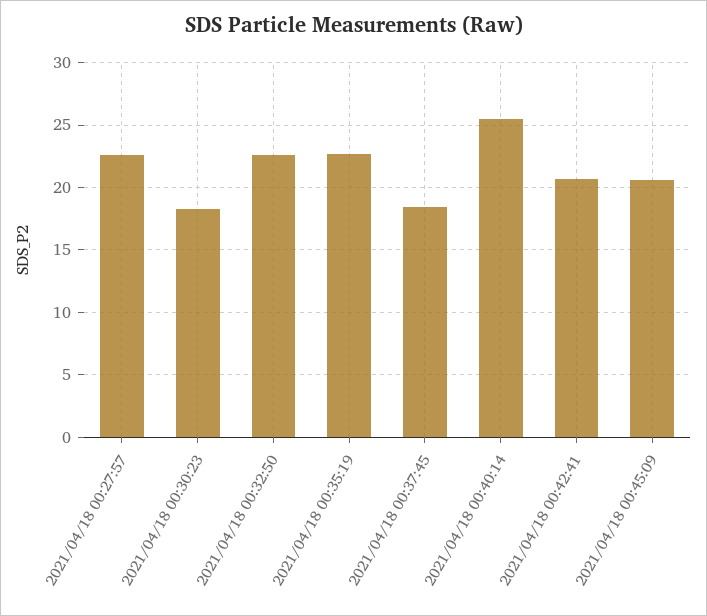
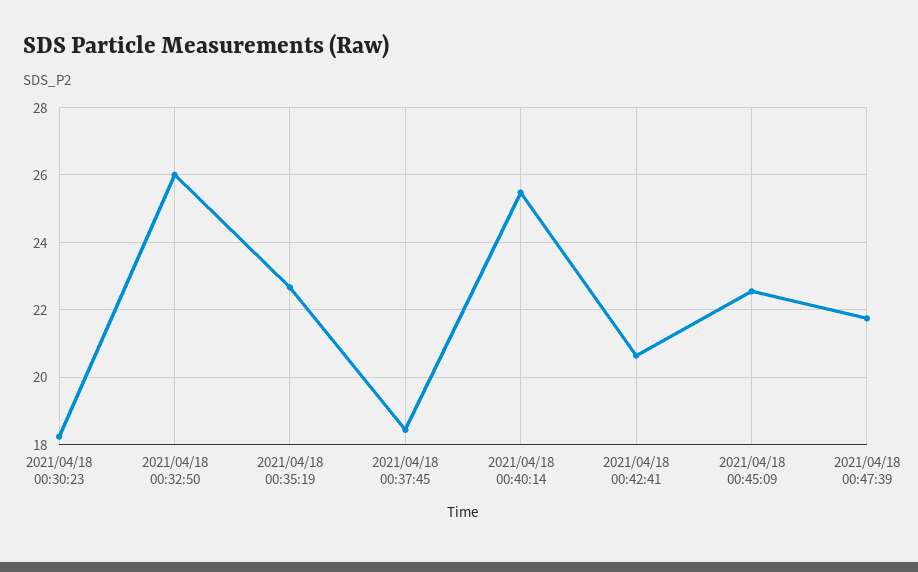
2021/04/18 00:27:57: 22.5 -> none
2021/04/18 00:32:50: 22.5 -> 26
2021/04/18 00:45:09: 20.5 -> 22.6
2021/04/18 00:47:39: none -> 21.8

